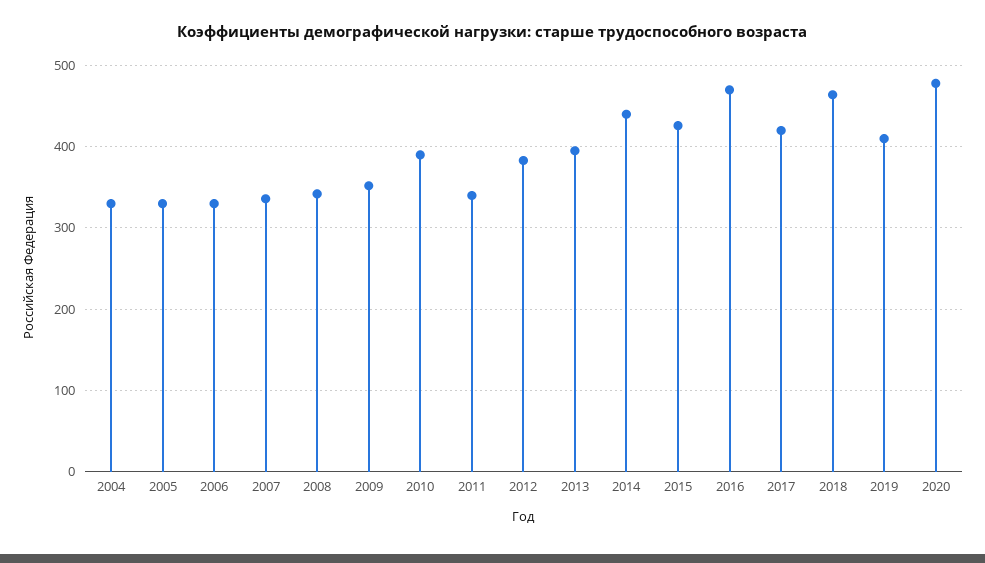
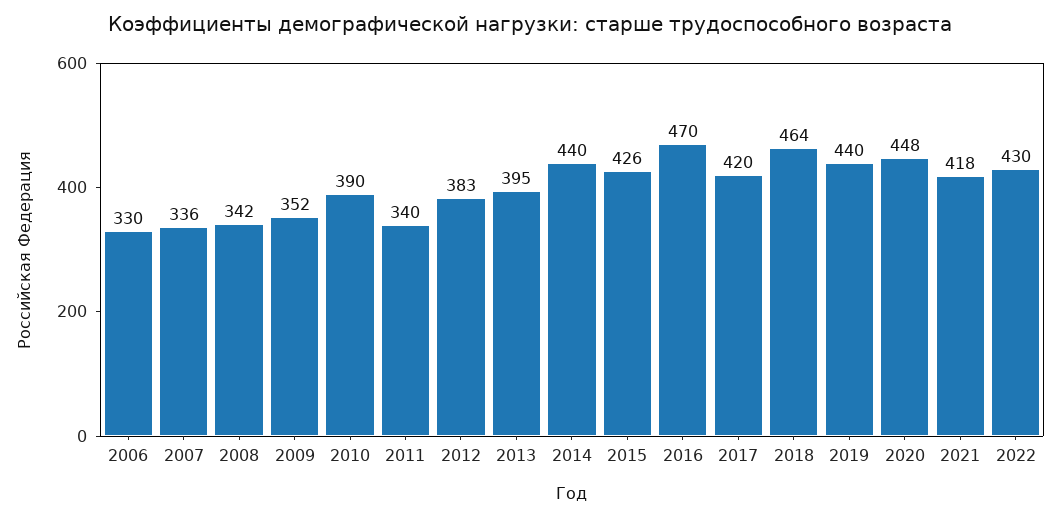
2004: 330 -> none
2005: 330 -> none
2019: 410 -> 440
2020: 480 -> 448
2021: none -> 418
2022: none -> 430

